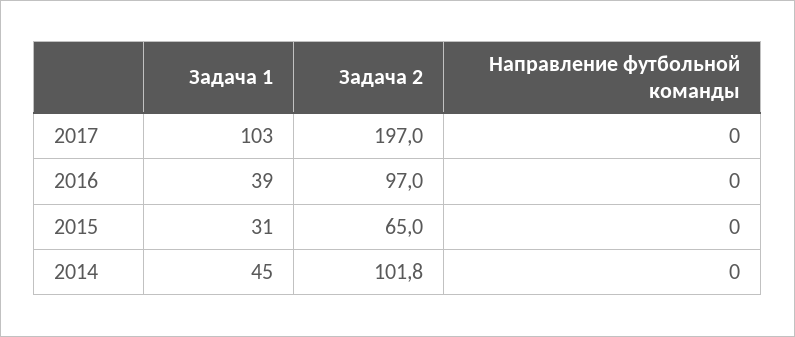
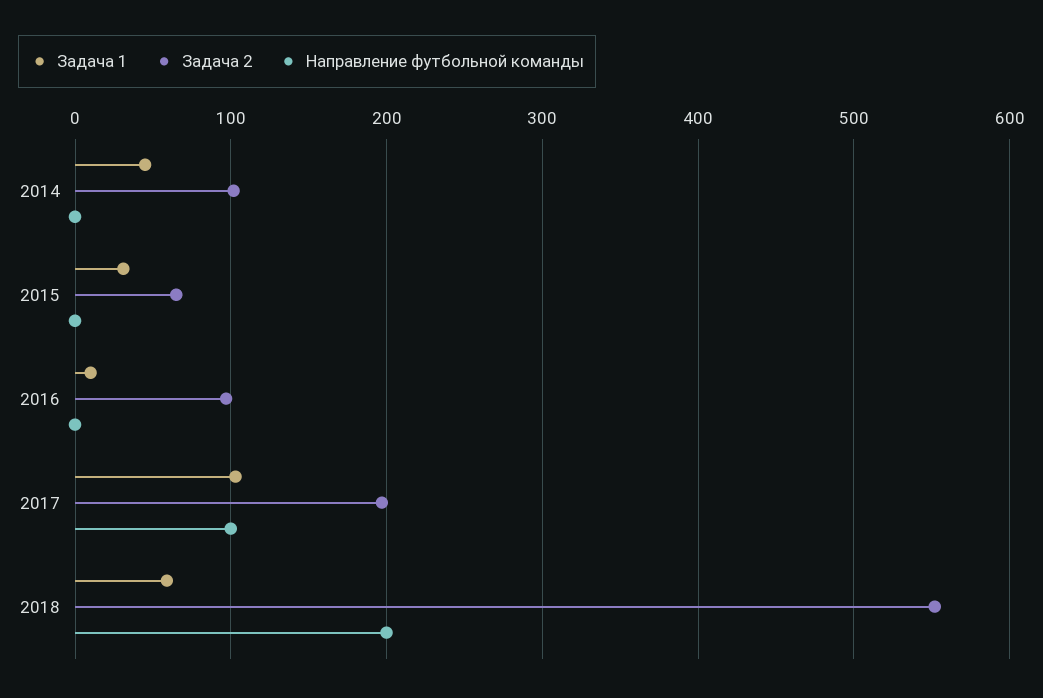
Направление футбольной команды, 2017: 0 -> 100
Задача 1, 2016: 39 -> 10
Задача 1, 2018: none -> 60
Задача 2, 2018: none -> 550
Направление футбольной команды, 2018: none -> 200

